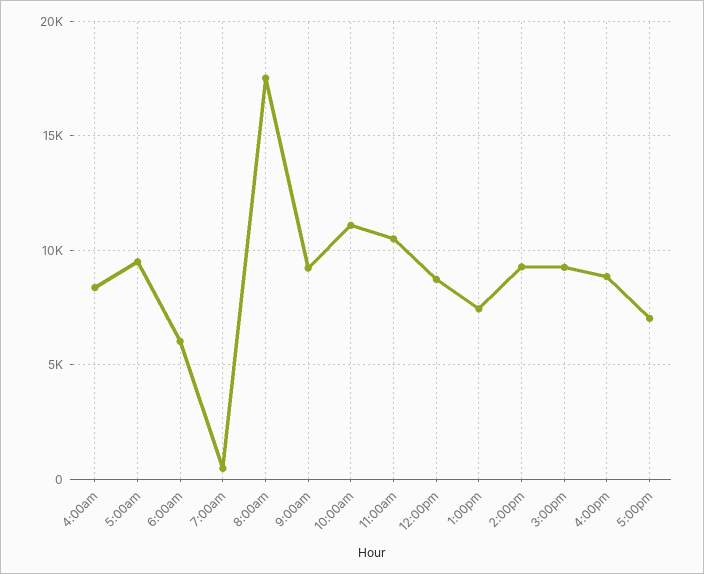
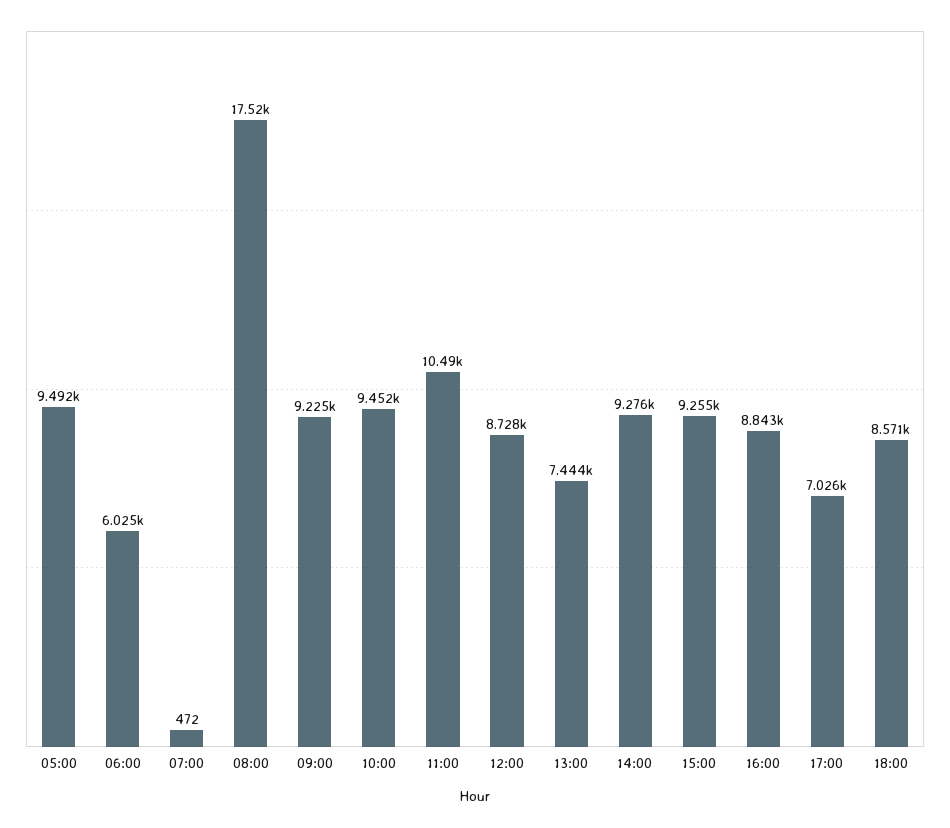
4:00am: 8500 -> none
10:00am: 11000 -> 9452
18:00: none -> 8571

